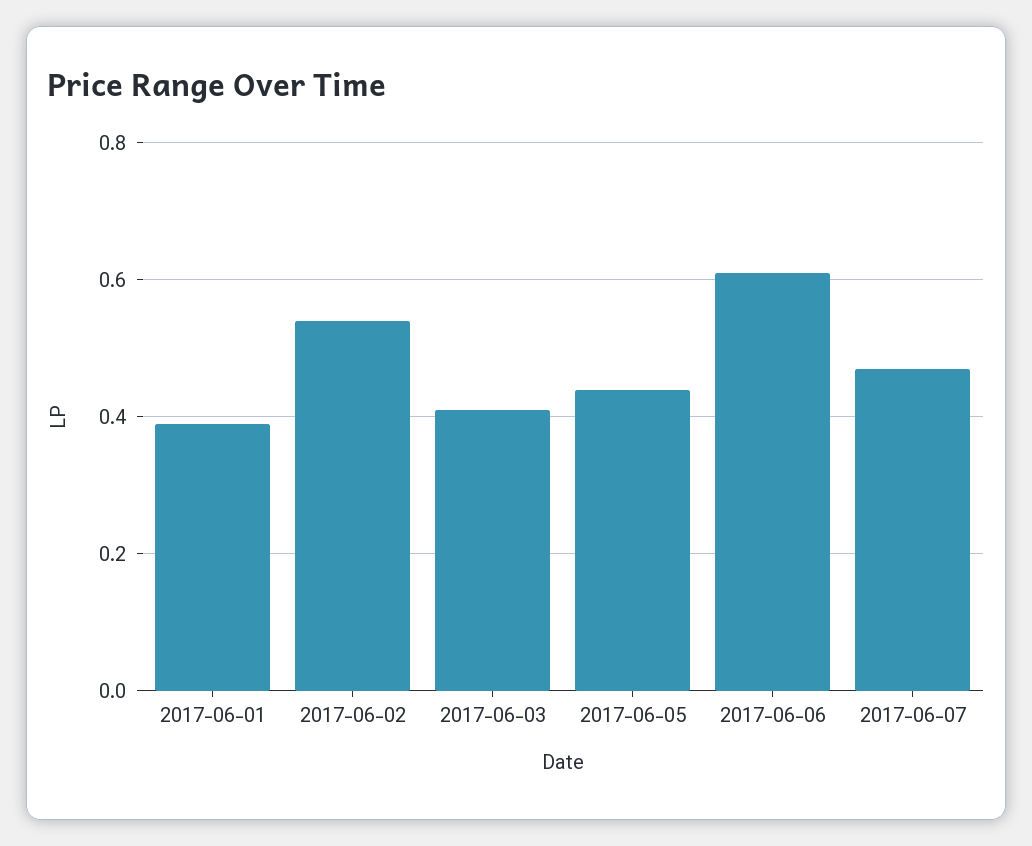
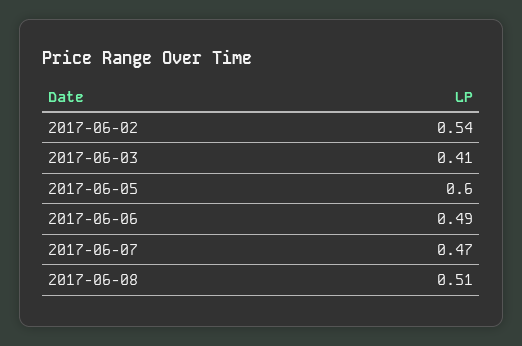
2017-06-01: 0.4 -> none
2017-06-05: 0.45 -> 0.6
2017-06-06: 0.6 -> 0.49
2017-06-08: none -> 0.51

